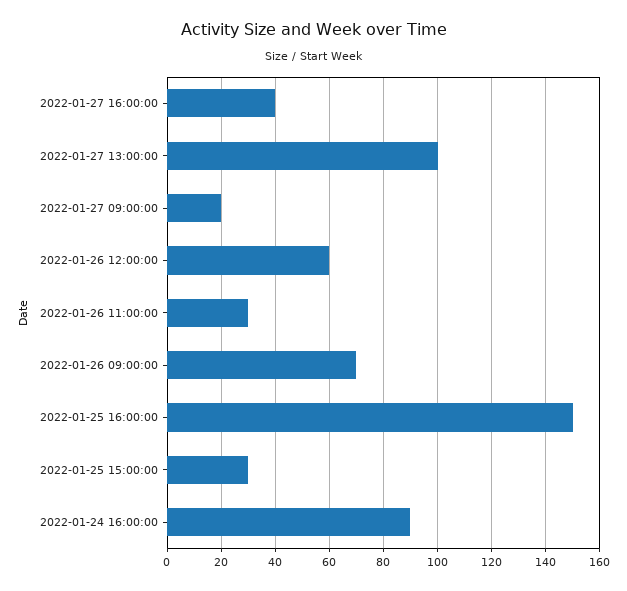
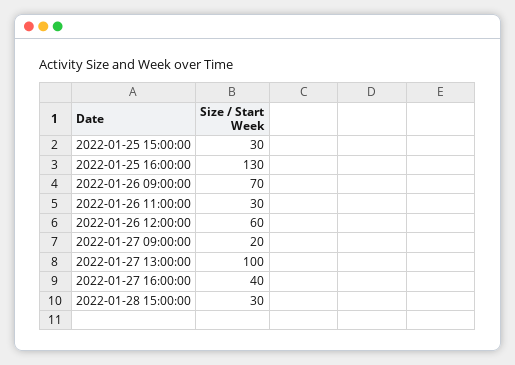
2022-01-25 16:00:00: 150 -> 130
2022-01-24 16:00:00: 90 -> none
2022-01-28 15:00:00: none -> 30

